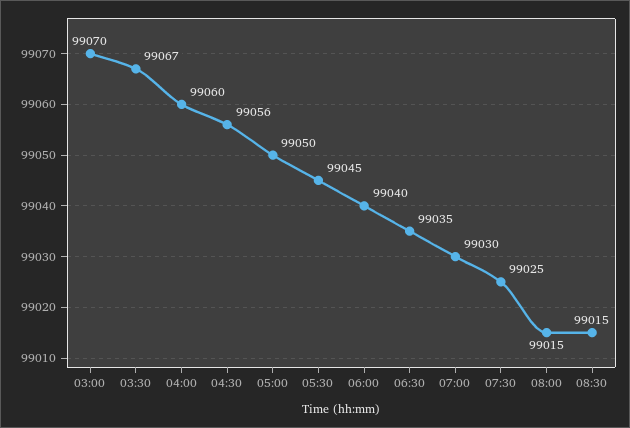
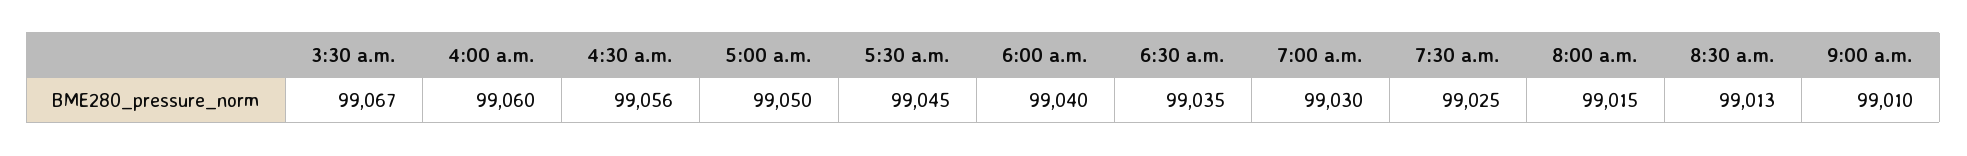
03:00: 99070 -> none
08:30: 99015 -> 99013
9:00 a.m.: none -> 99010

